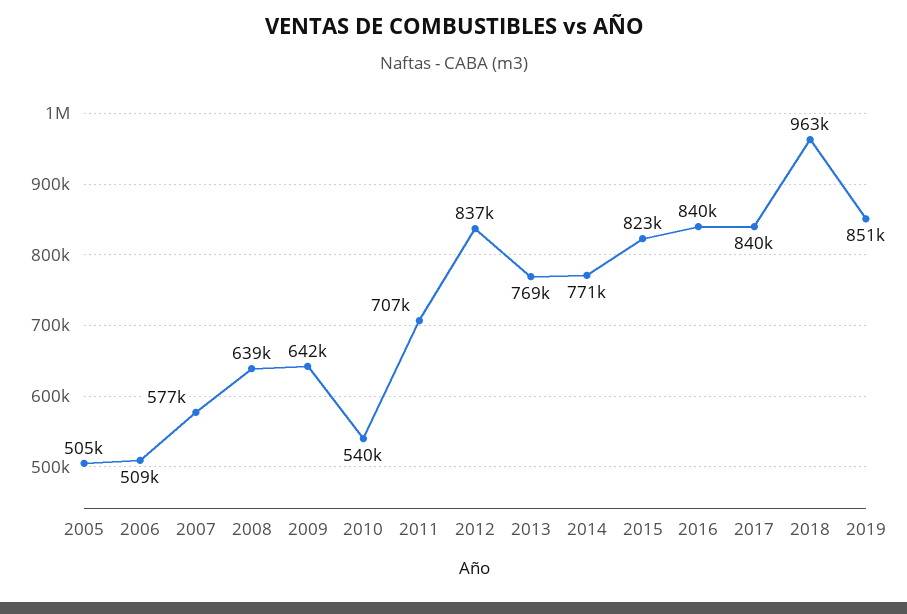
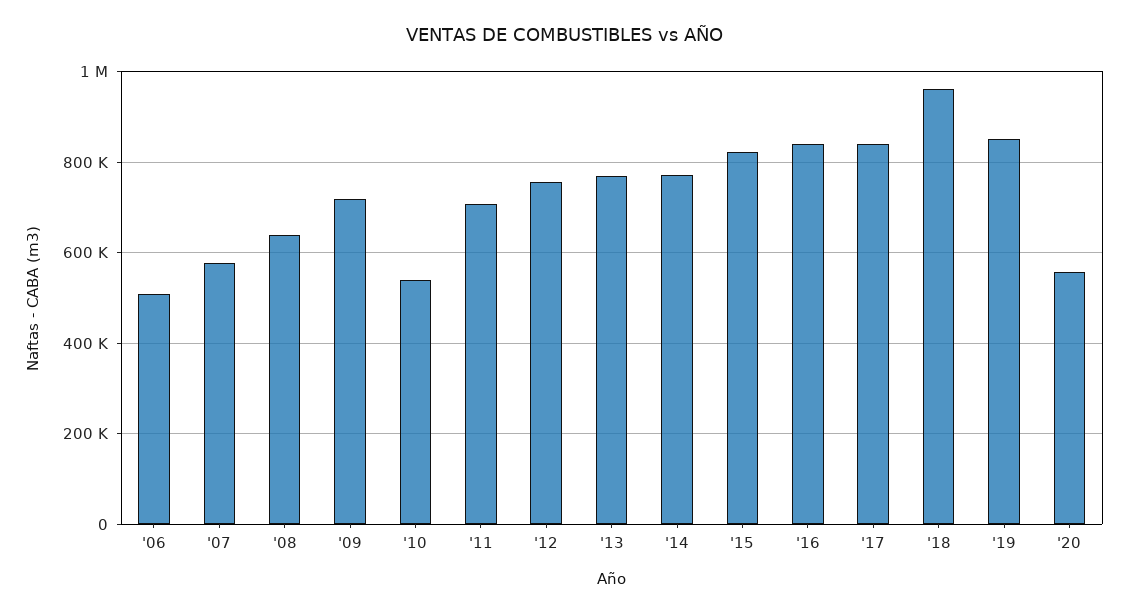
2005: 505000 -> none
2009: 642000 -> 720000
2012: 837000 -> 760000
'20: none -> 560000

